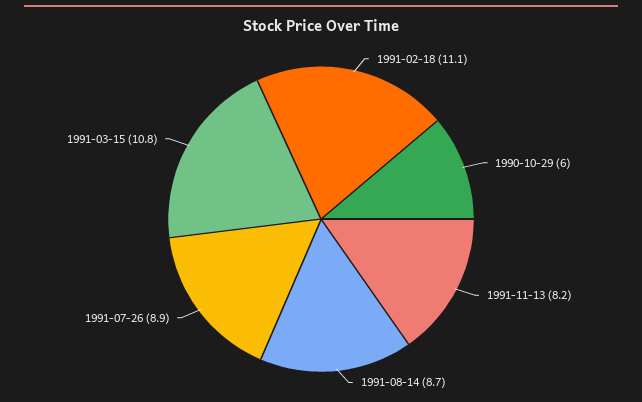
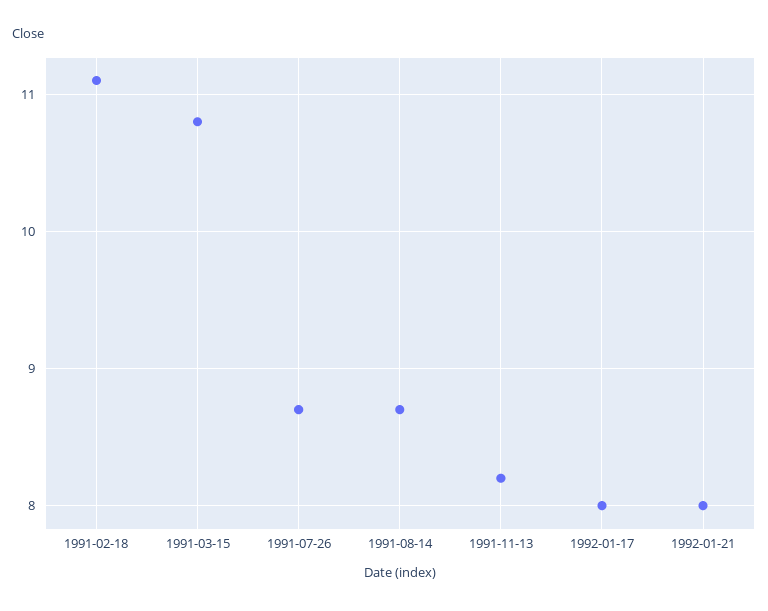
1990-10-29: 6 -> none
1991-07-26: 8.9 -> 8.7
1992-01-17: none -> 8
1992-01-21: none -> 8

